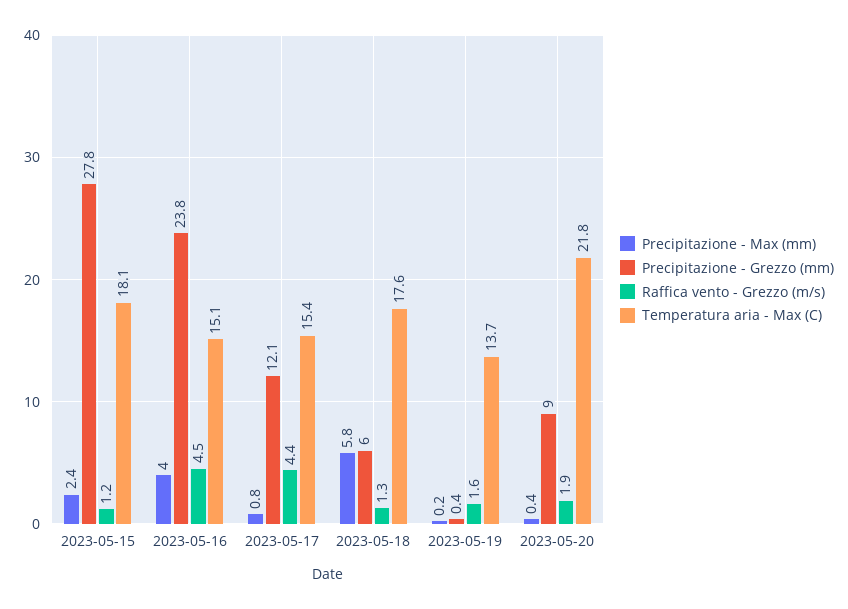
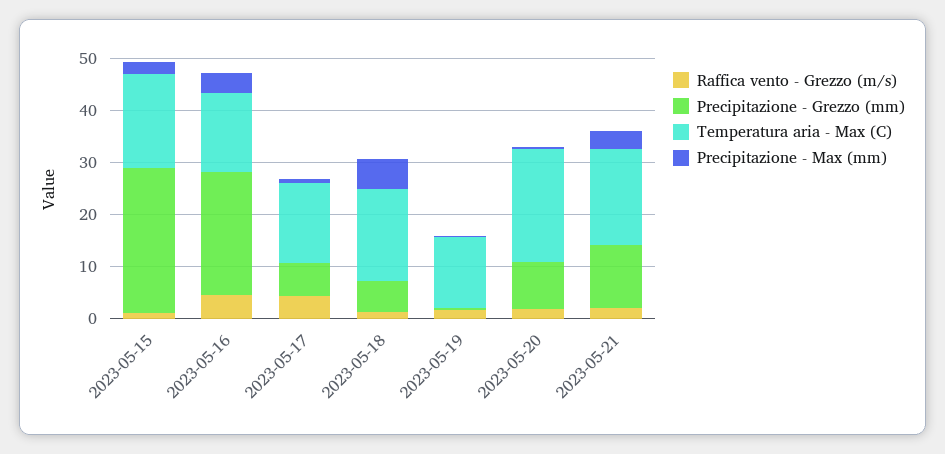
Precipitazione - Grezzo (mm), 2023-05-17: 12.1 -> 6
Raffica vento - Grezzo (m/s), 2023-05-21: none -> 2
Precipitazione - Grezzo (mm), 2023-05-21: none -> 12
Temperatura aria - Max (C), 2023-05-21: none -> 18
Precipitazione - Max (mm), 2023-05-21: none -> 4

